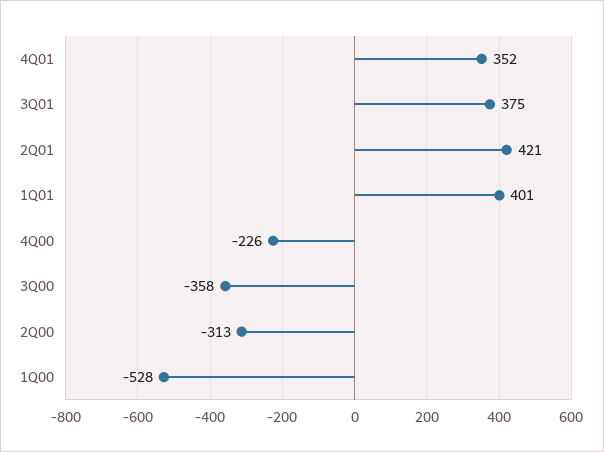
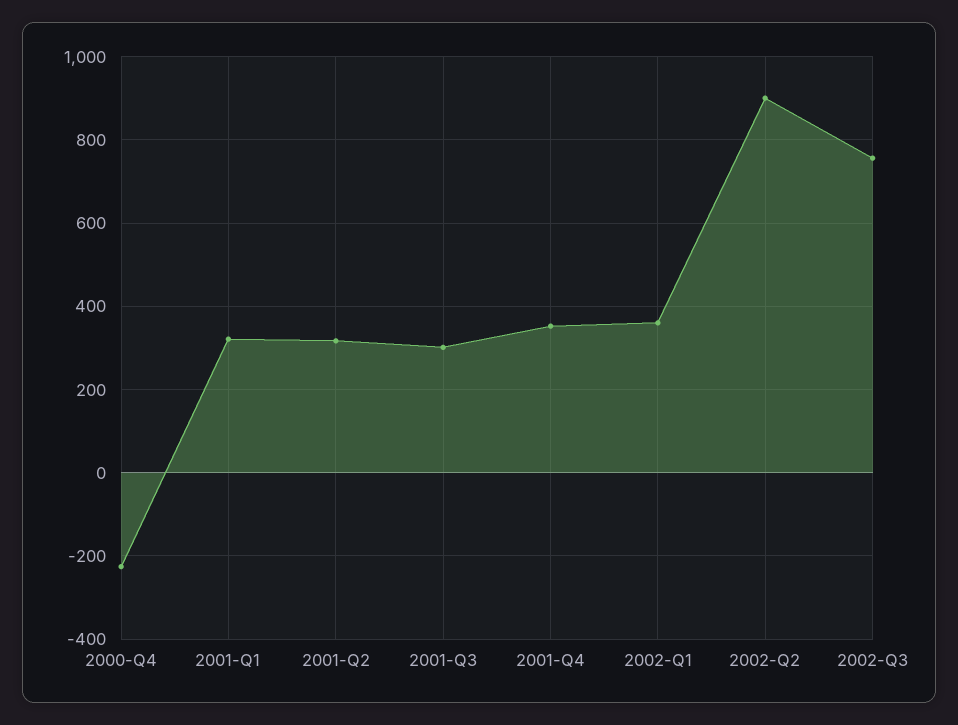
3Q01: 375 -> 300
2Q01: 421 -> 320
1Q01: 401 -> 320
3Q00: -358 -> none
2Q00: -313 -> none
1Q00: -528 -> none
2002-Q1: none -> 360
2002-Q2: none -> 900
2002-Q3: none -> 760

